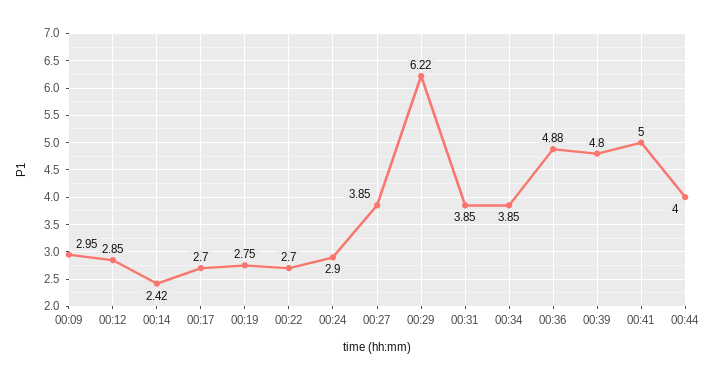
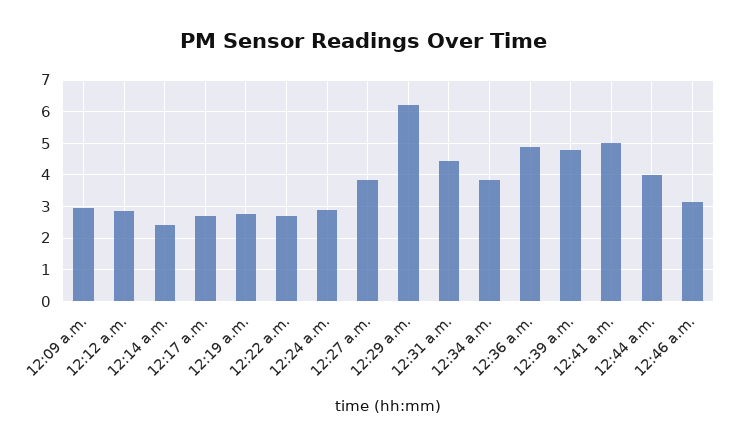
00:31: 3.85 -> 4.4
12:46 a.m.: none -> 3.2

